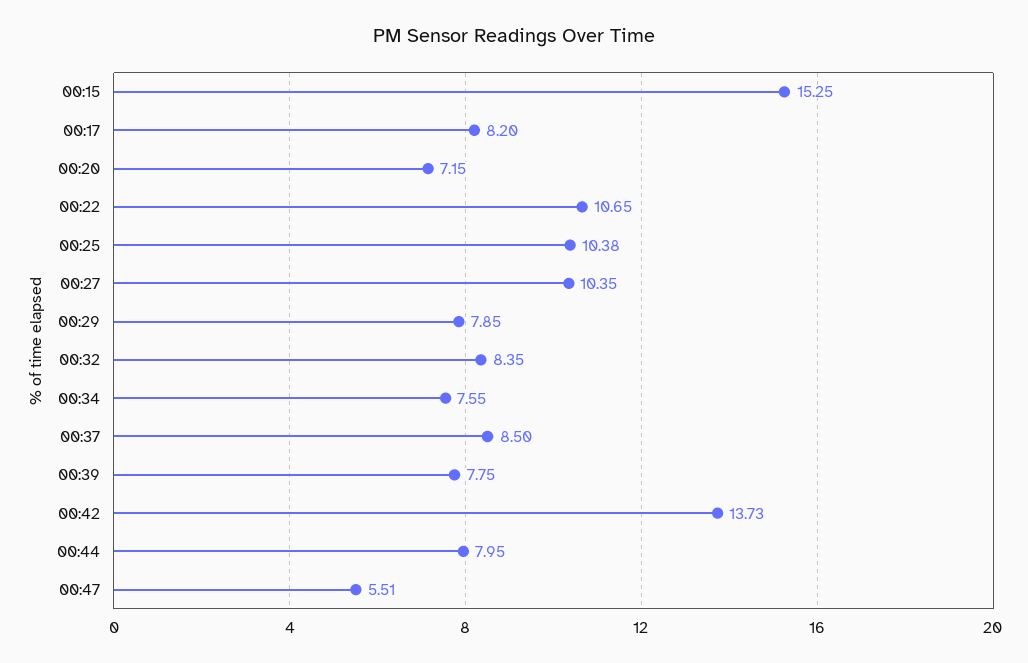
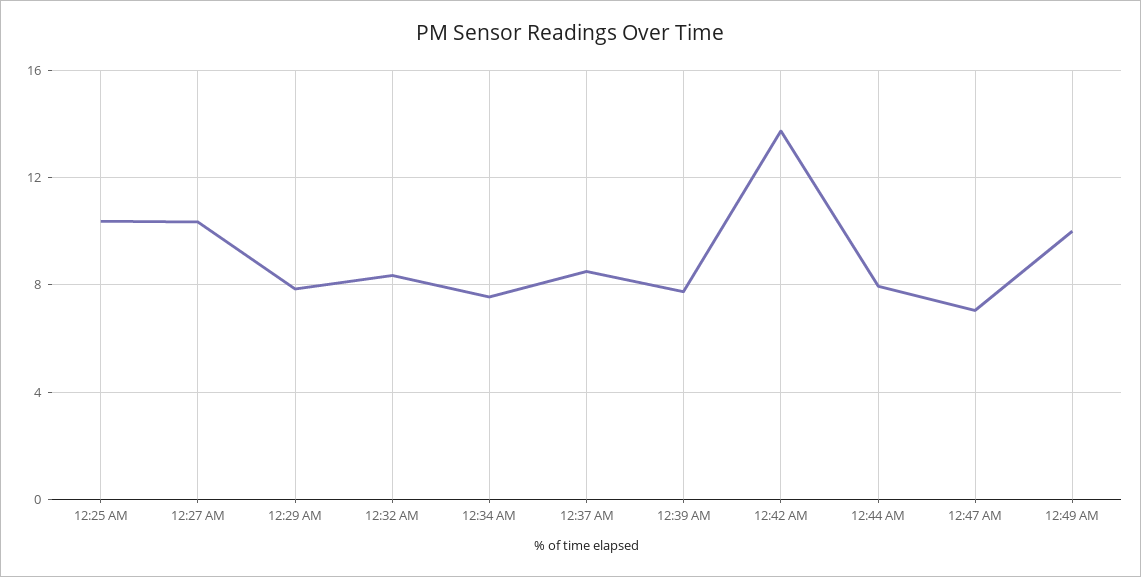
00:15: 15.25 -> none
00:17: 8.2 -> none
00:20: 7.15 -> none
00:22: 10.65 -> none
00:47: 5.51 -> 7
12:49 AM: none -> 10

